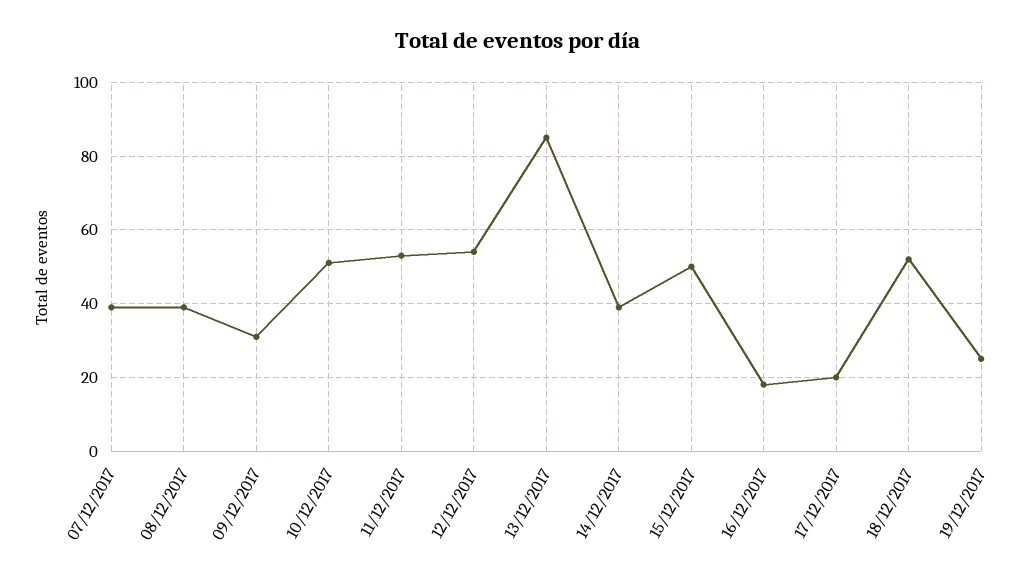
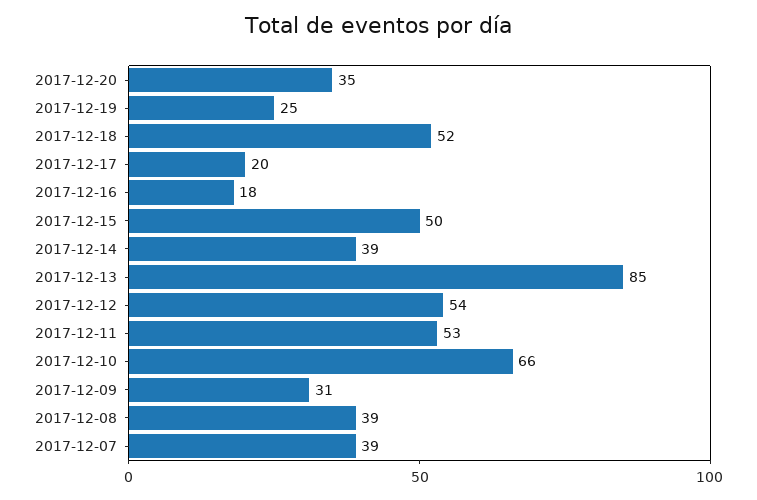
10/12/2017: 50 -> 66
2017-12-20: none -> 35

